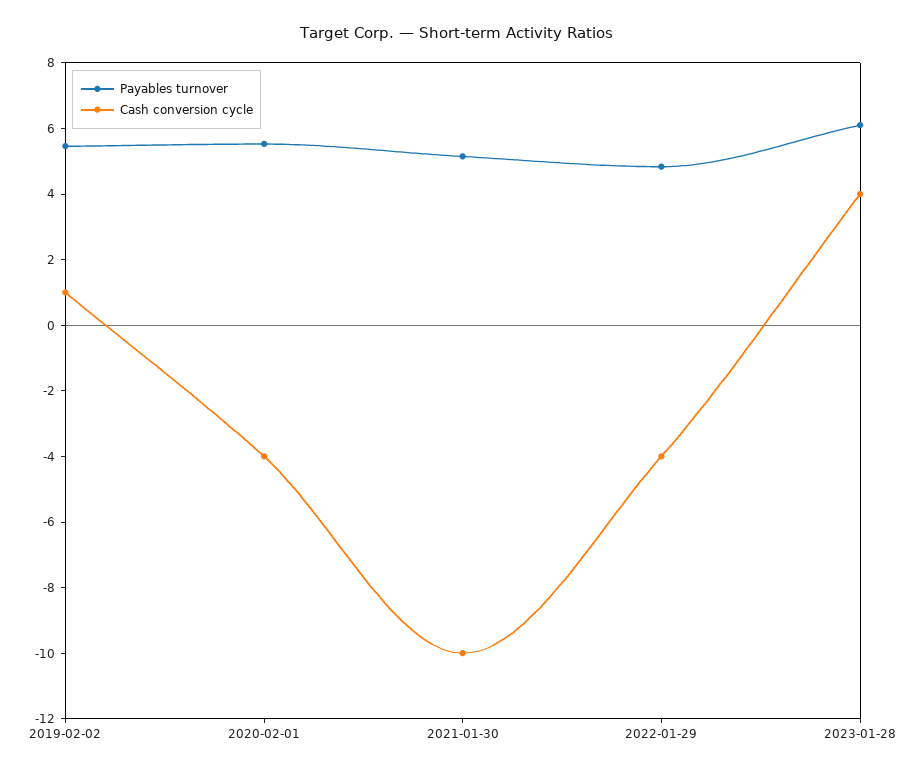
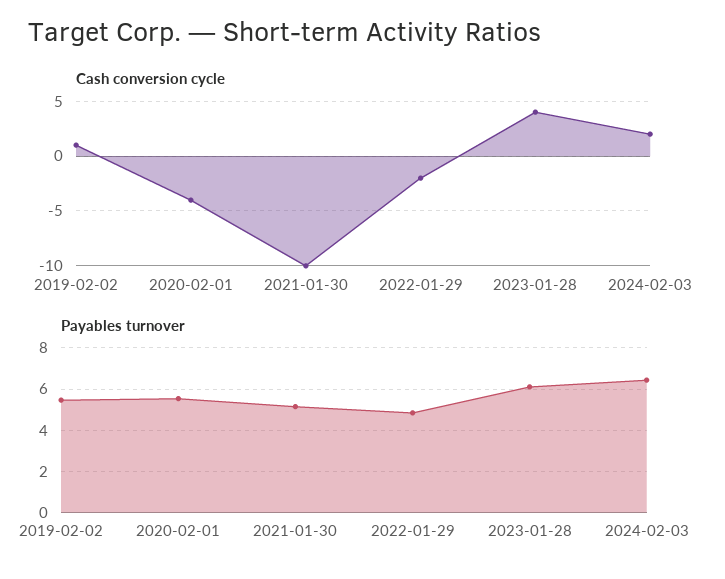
Cash conversion cycle, 2022-01-29: -4 -> -2
Cash conversion cycle, 2024-02-03: none -> 2
Payables turnover, 2024-02-03: none -> 6.5

